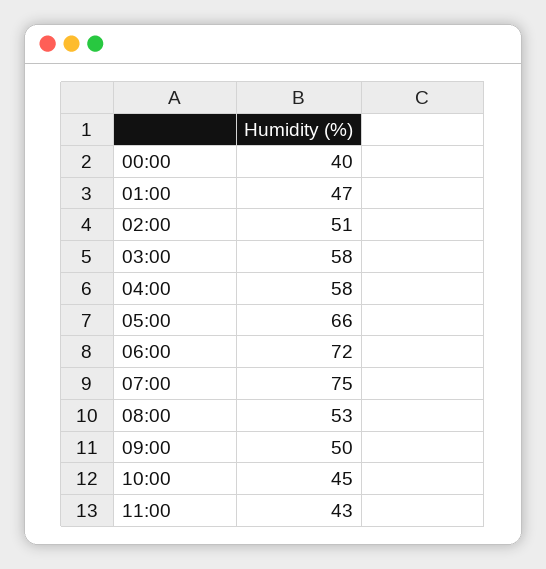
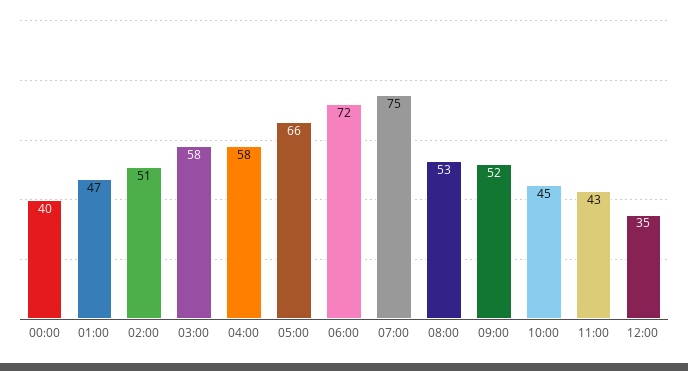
09:00: 50 -> 52
12:00: none -> 35

